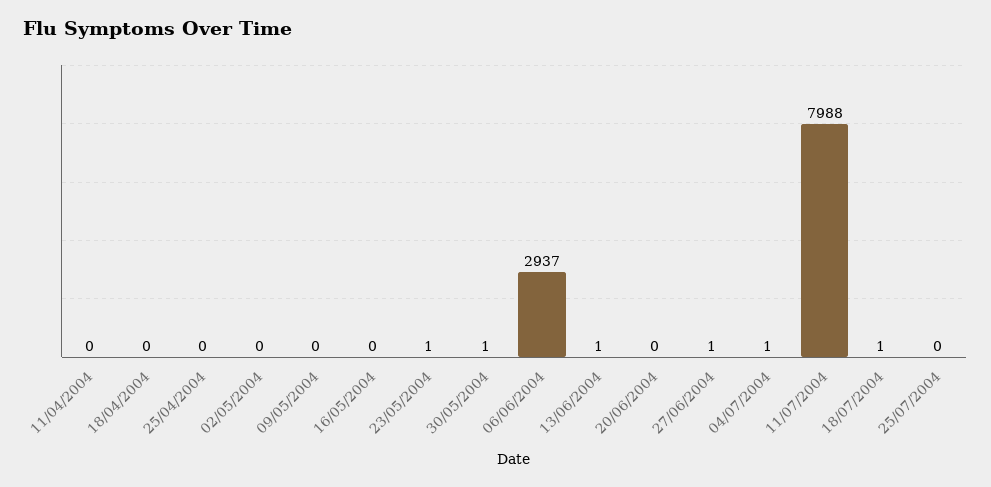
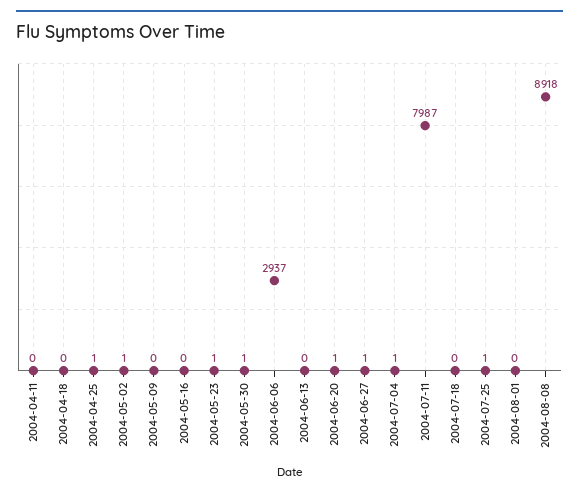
25/04/2004: 0 -> 1
02/05/2004: 0 -> 1
13/06/2004: 1 -> 0
20/06/2004: 0 -> 1
11/07/2004: 7988 -> 7987
18/07/2004: 1 -> 0
25/07/2004: 0 -> 1
2004-08-01: none -> 0
2004-08-08: none -> 8918

